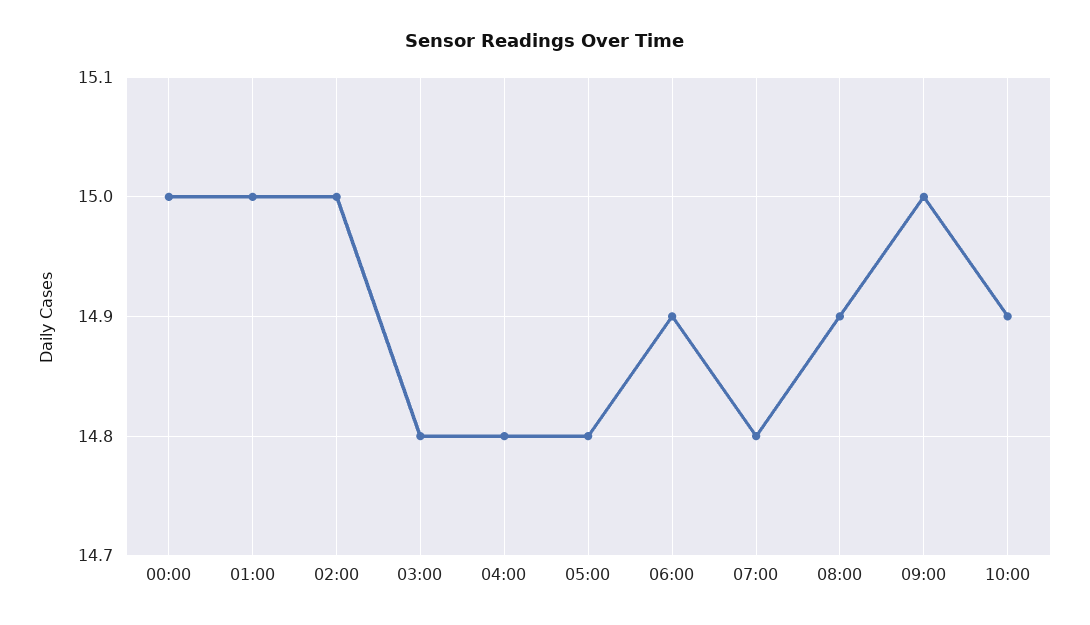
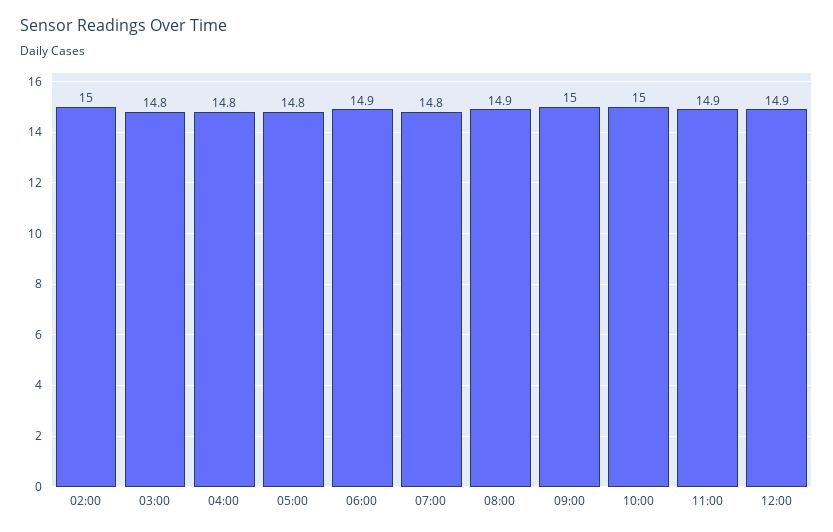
00:00: 15 -> none
01:00: 15 -> none
10:00: 14.9 -> 15
11:00: none -> 14.9
12:00: none -> 14.9

